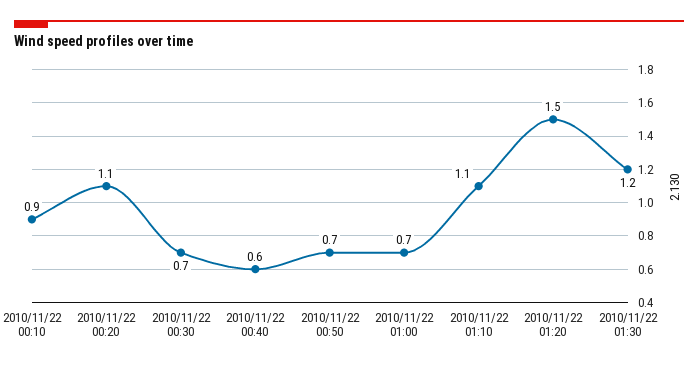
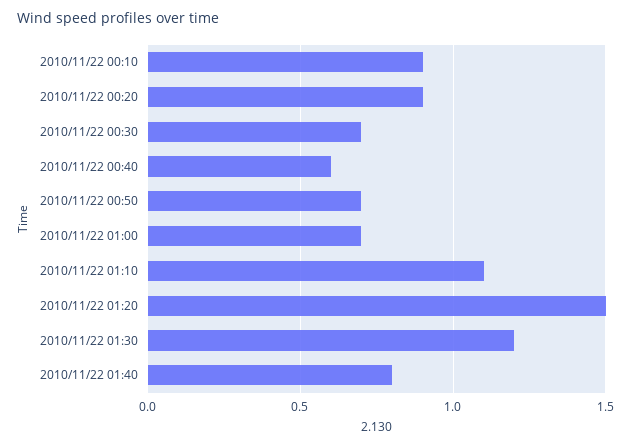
2010/11/22 00:20: 1.1 -> 0.9
2010/11/22 01:40: none -> 0.8

